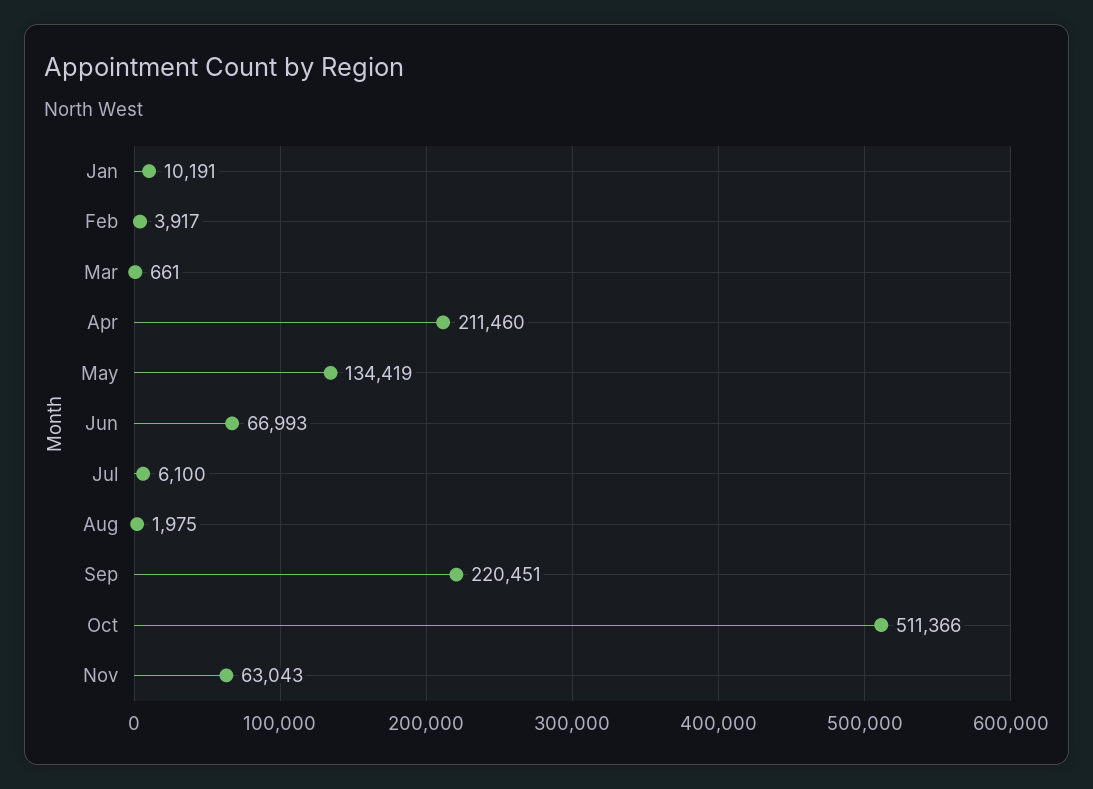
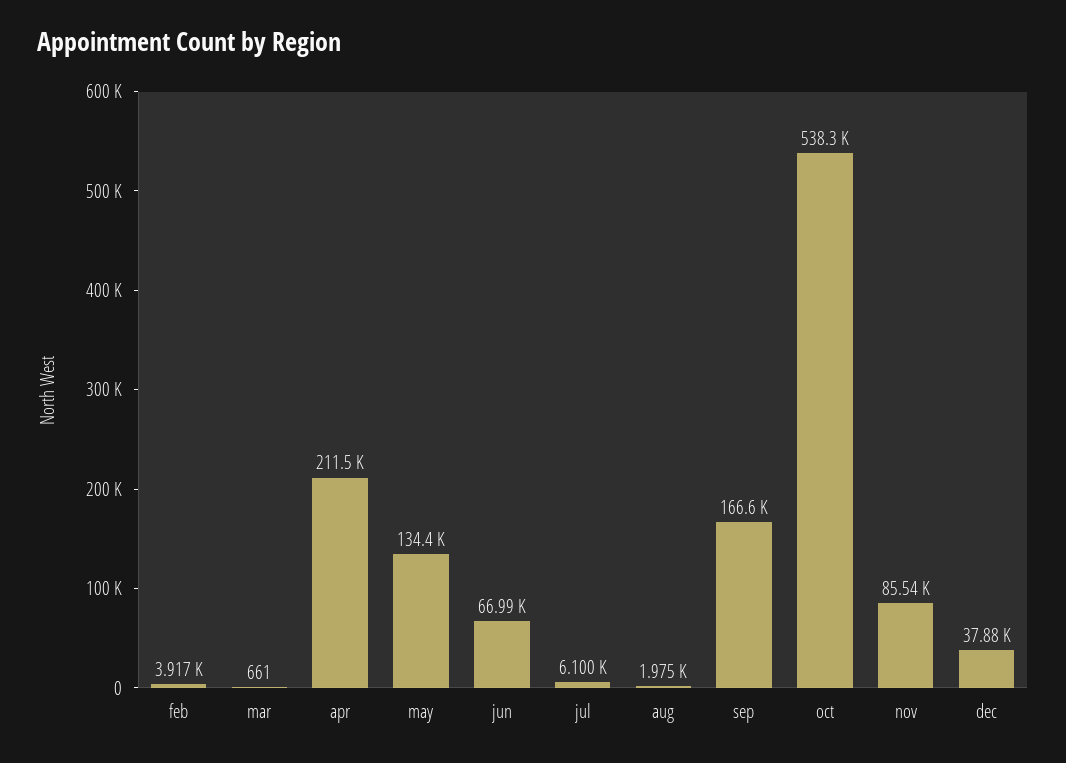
Jan: 10191 -> none
Sep: 220451 -> 166600
Oct: 511366 -> 538300
Nov: 63043 -> 85540
dec: none -> 37880

